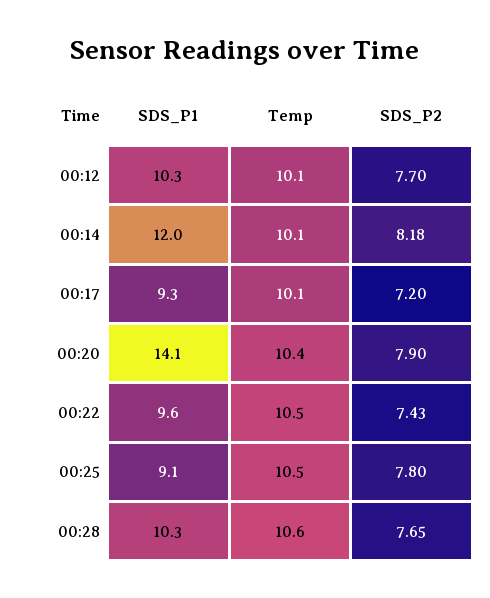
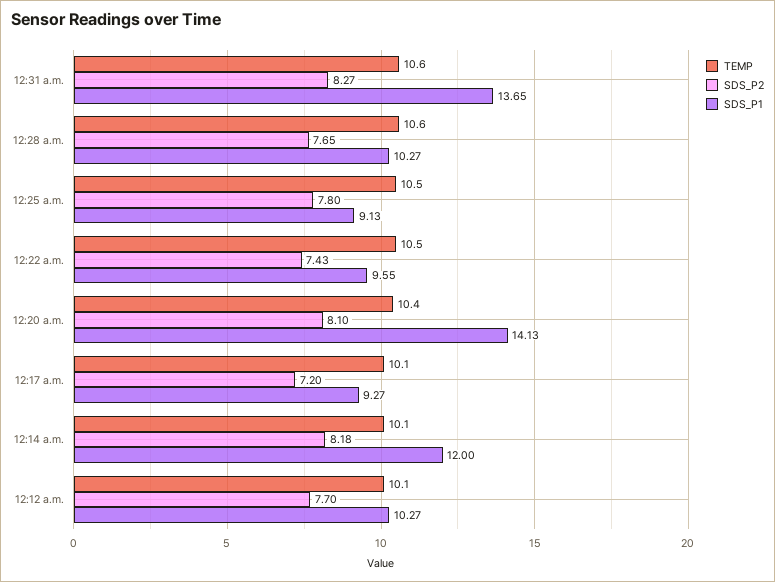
SDS_P2, 00:20: 7.9 -> 8.1
Temp, 12:31 a.m.: none -> 10.6
SDS_P2, 12:31 a.m.: none -> 8.27
SDS_P1, 12:31 a.m.: none -> 13.65

